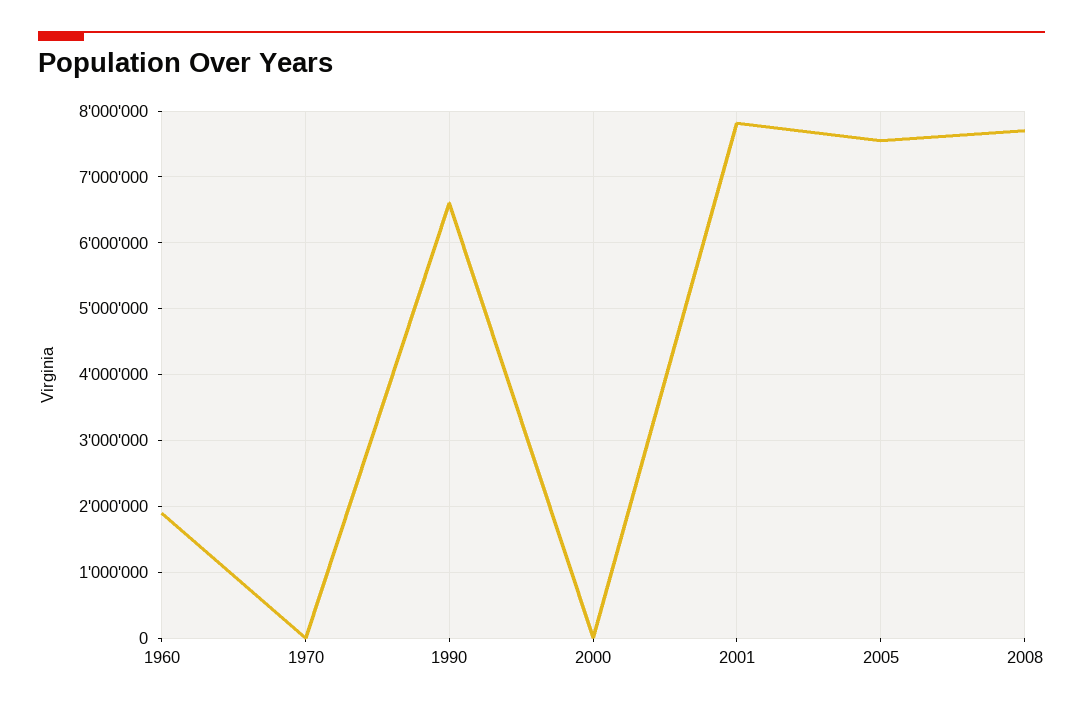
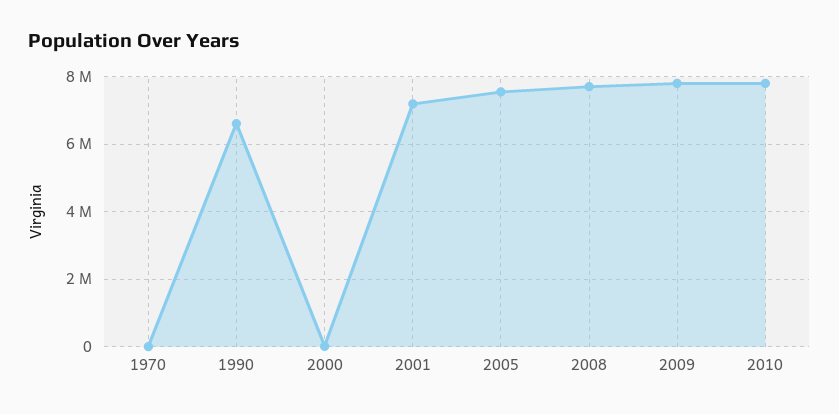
1960: 1900000 -> none
2001: 7800000 -> 7200000
2009: none -> 7800000
2010: none -> 7800000

